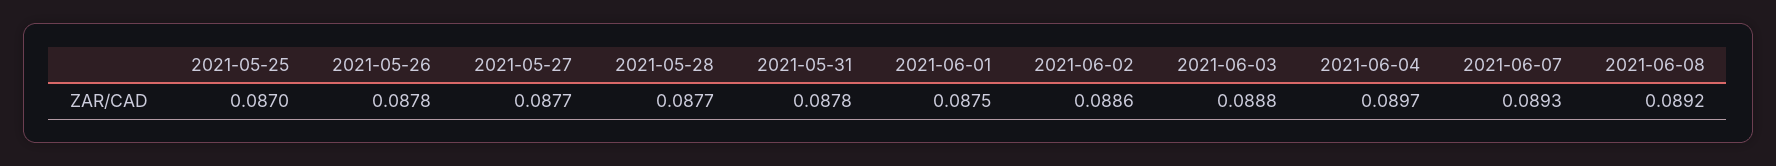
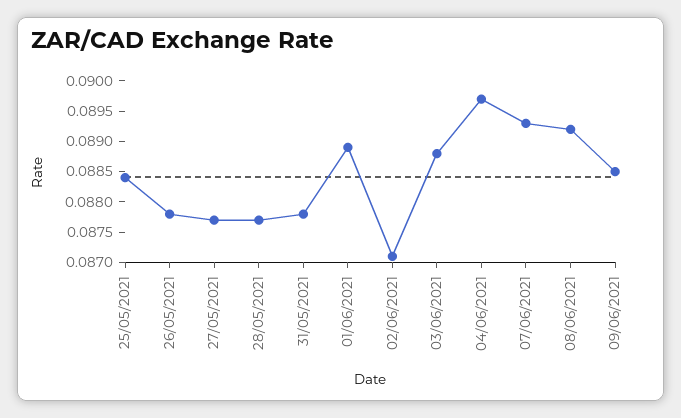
2021-05-25: 0.087 -> 0.0885
2021-06-01: 0.0875 -> 0.089
2021-06-02: 0.0886 -> 0.087
09/06/2021: none -> 0.0885

